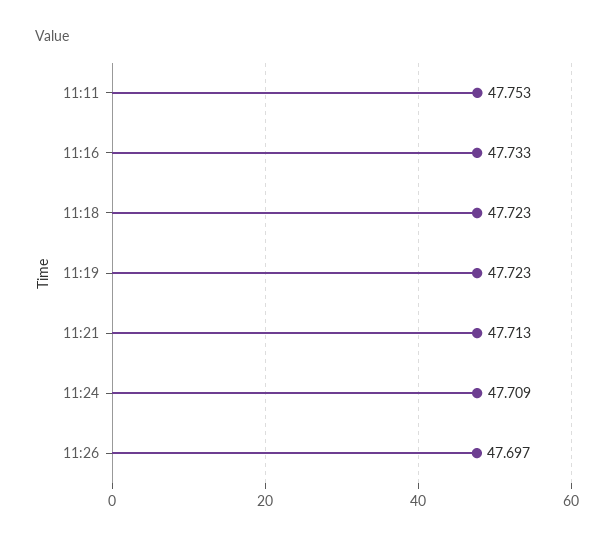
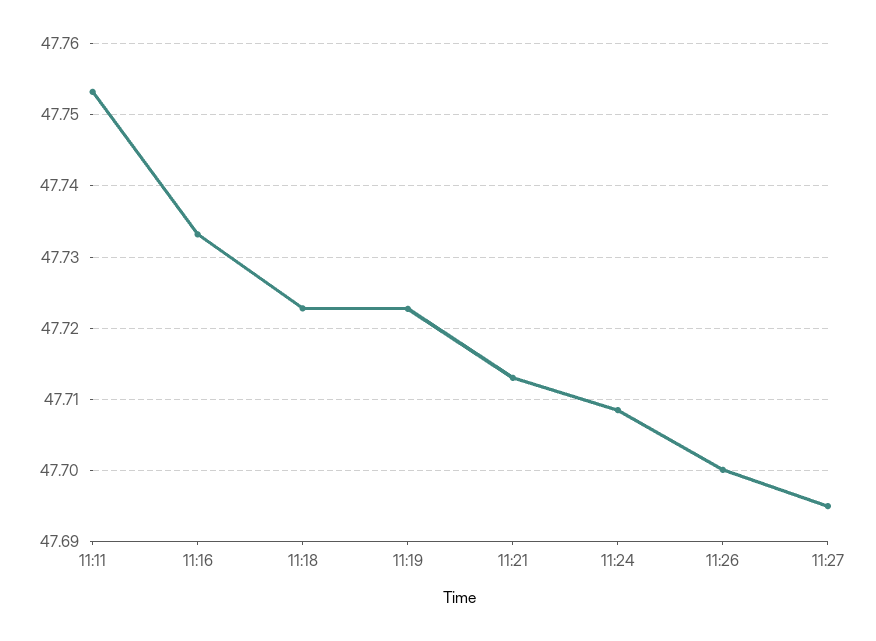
11:26: 47.697 -> 47.7
11:27: none -> 47.695

